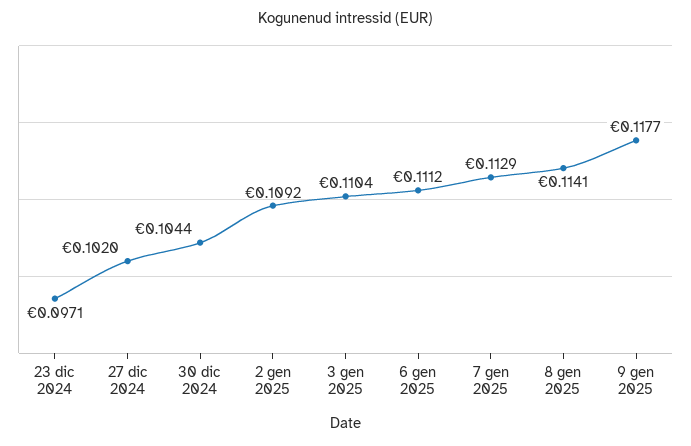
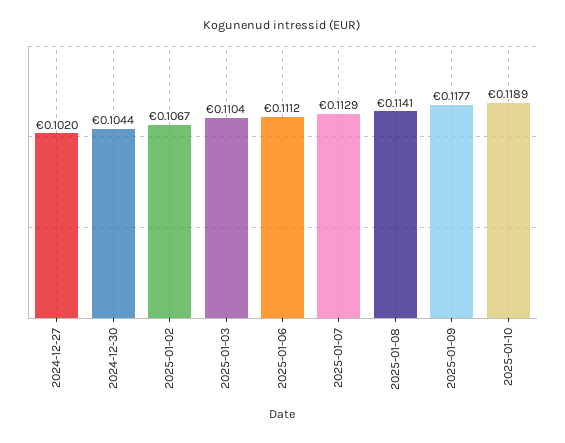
23 dic 2024: 0.0971 -> none
2 gen 2025: 0.1092 -> 0.1067
2025-01-10: none -> 0.1189

